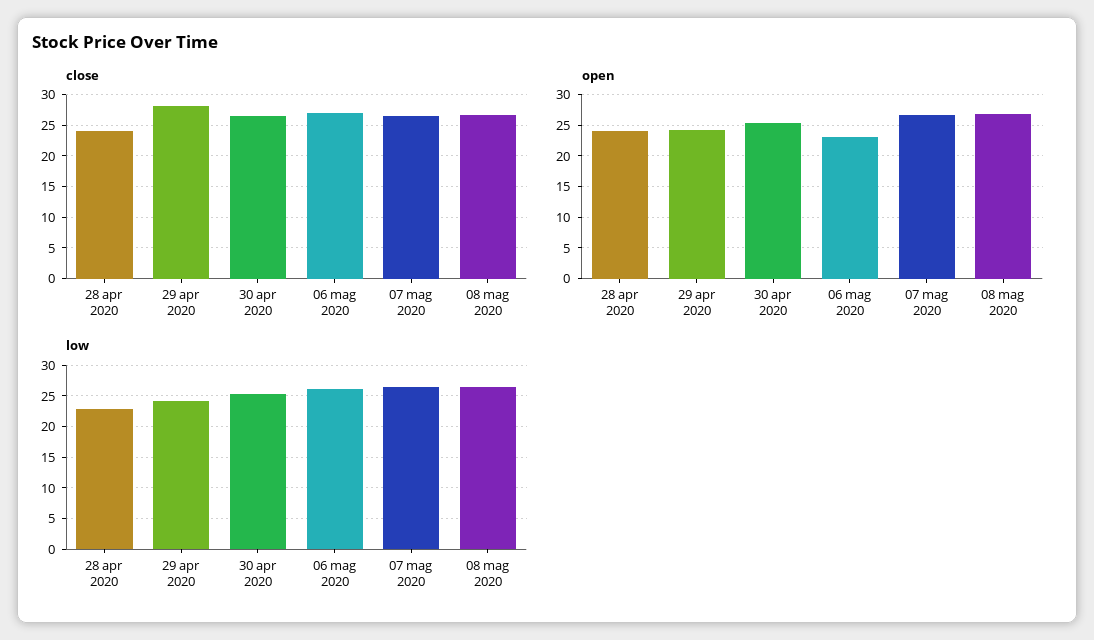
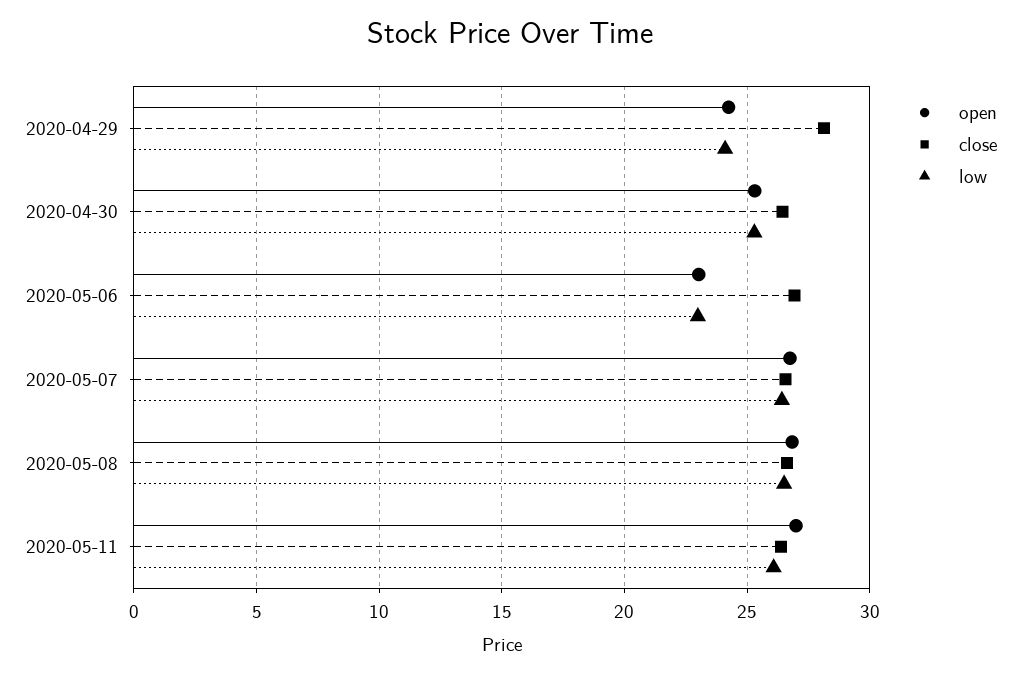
close, 28 apr 2020: 24 -> none
open, 28 apr 2020: 24 -> none
low, 28 apr 2020: 23 -> none
low, 06 mag 2020: 26 -> 23
open, 2020-05-11: none -> 27
close, 2020-05-11: none -> 26.5
low, 2020-05-11: none -> 26

